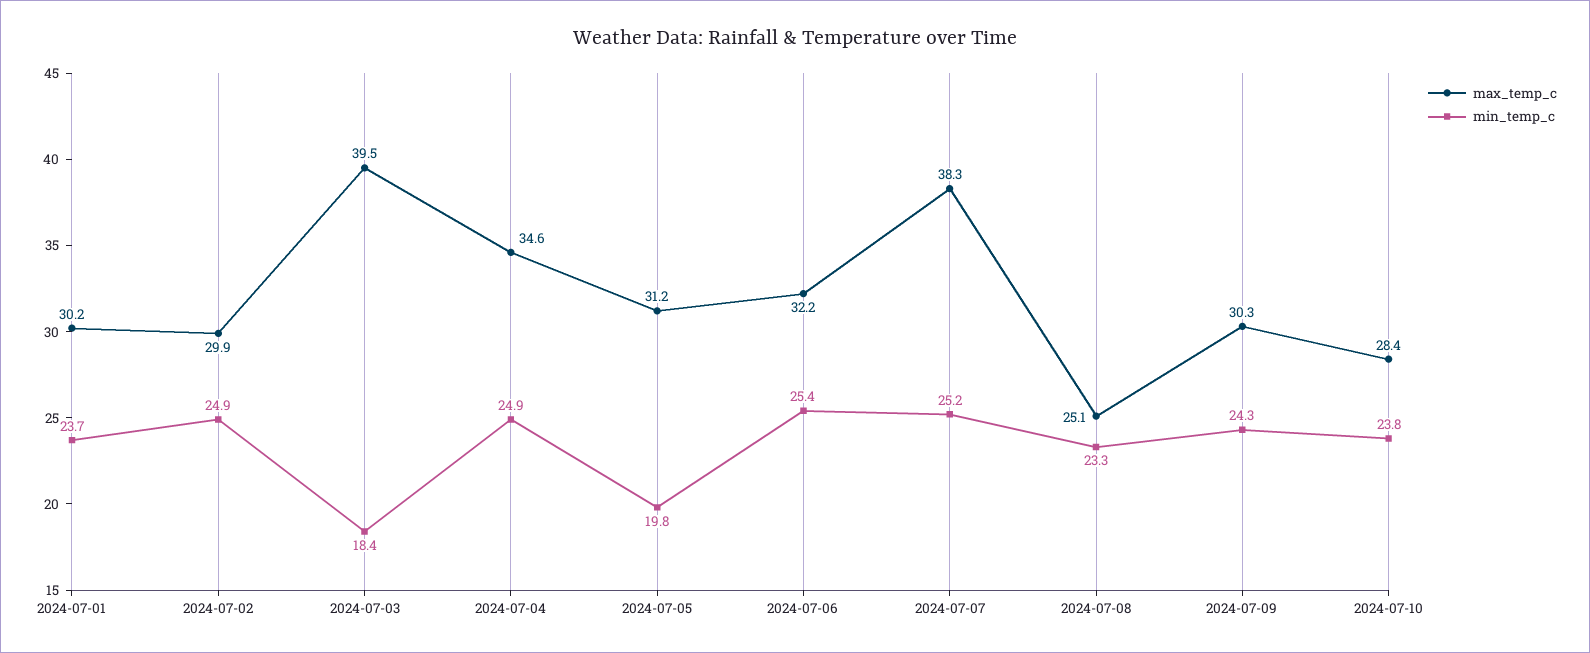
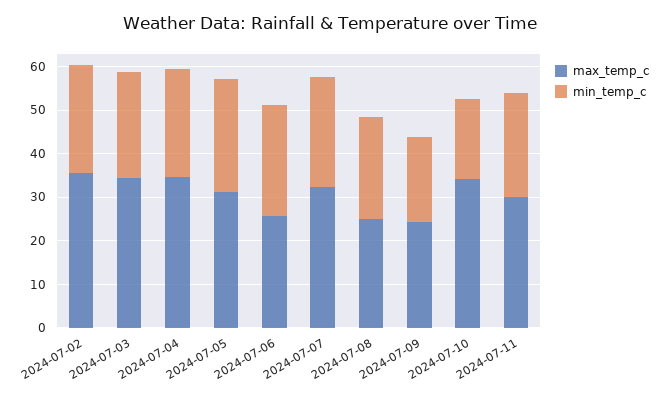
max_temp_c, 2024-07-01: 30.2 -> none
min_temp_c, 2024-07-01: 23.7 -> none
max_temp_c, 2024-07-02: 29.9 -> 36
max_temp_c, 2024-07-03: 39.5 -> 34
min_temp_c, 2024-07-03: 18.4 -> 24
min_temp_c, 2024-07-05: 19.8 -> 26
max_temp_c, 2024-07-06: 32.2 -> 26
max_temp_c, 2024-07-07: 38.3 -> 32
max_temp_c, 2024-07-09: 30.3 -> 24
min_temp_c, 2024-07-09: 24.3 -> 20
max_temp_c, 2024-07-10: 28.4 -> 34
min_temp_c, 2024-07-10: 23.8 -> 18
max_temp_c, 2024-07-11: none -> 30
min_temp_c, 2024-07-11: none -> 24

